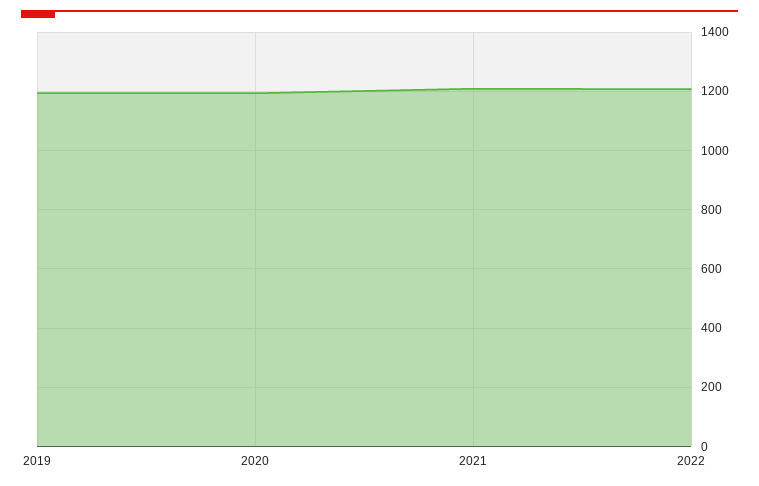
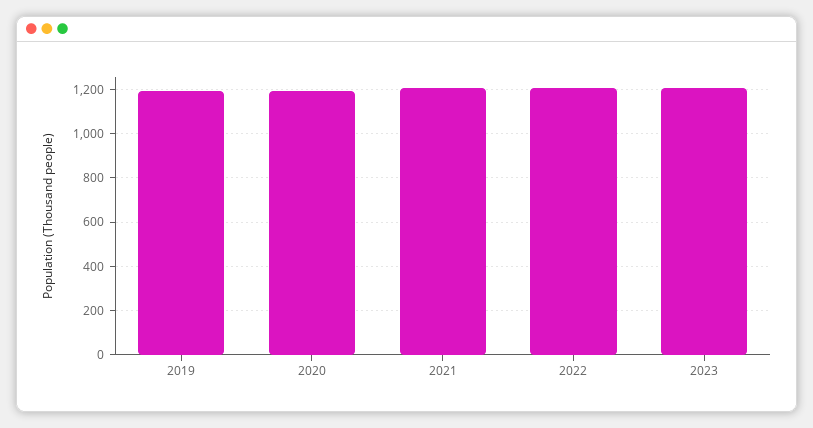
2023: none -> 1200

